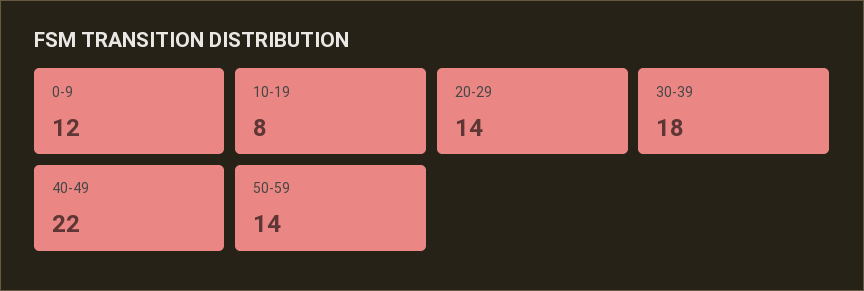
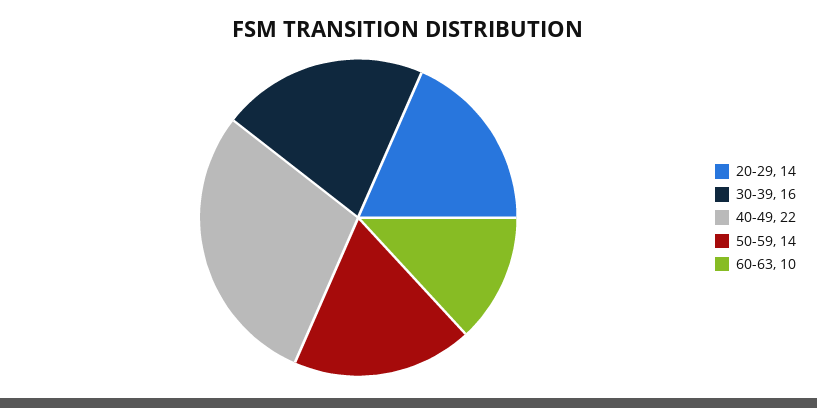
0-9: 12 -> none
10-19: 8 -> none
30-39: 18 -> 16
60-63: none -> 10

